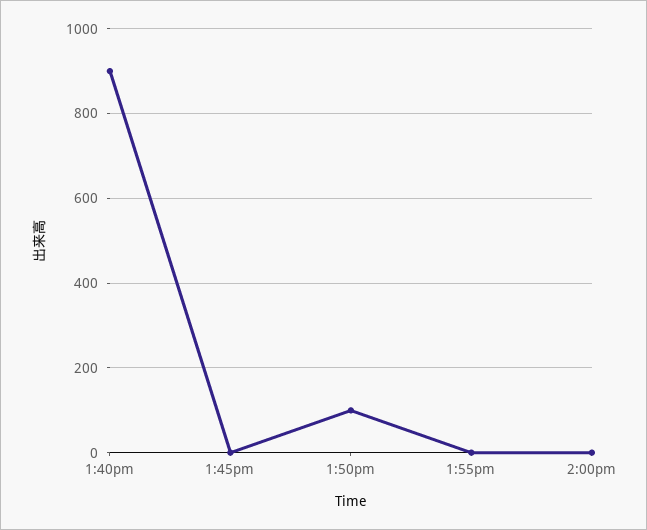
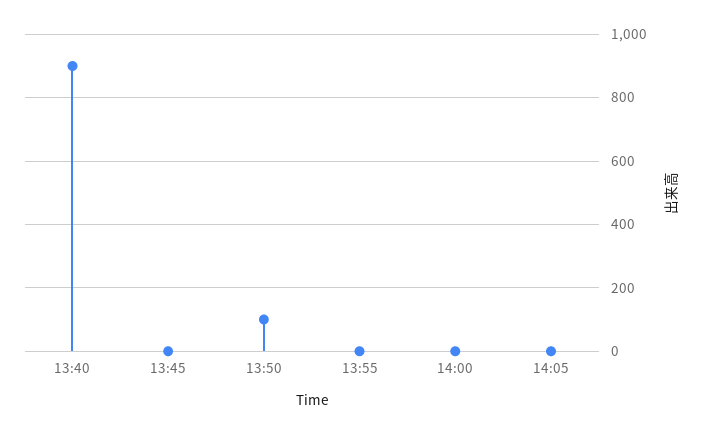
14:05: none -> 0

